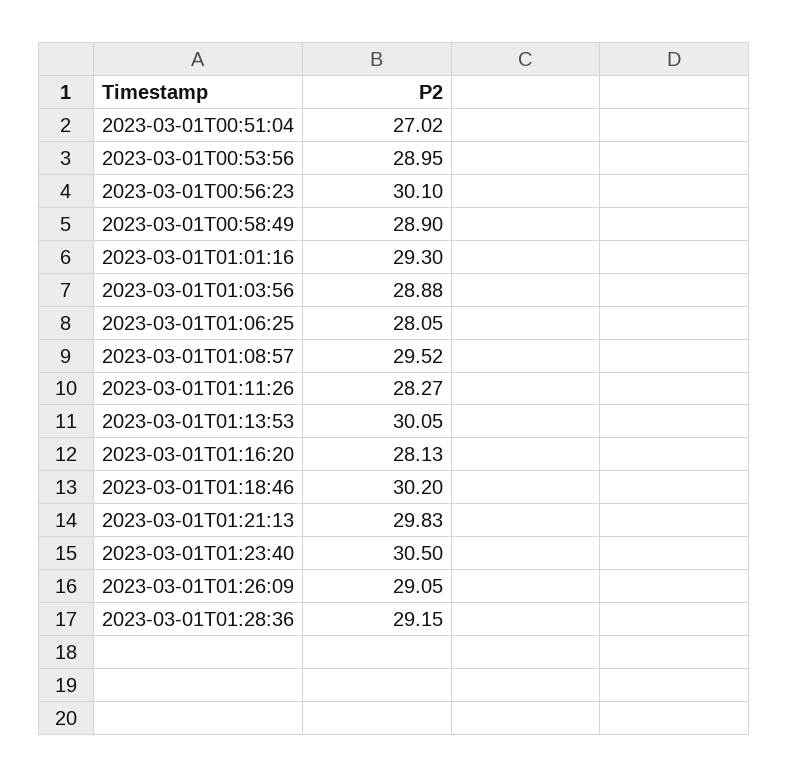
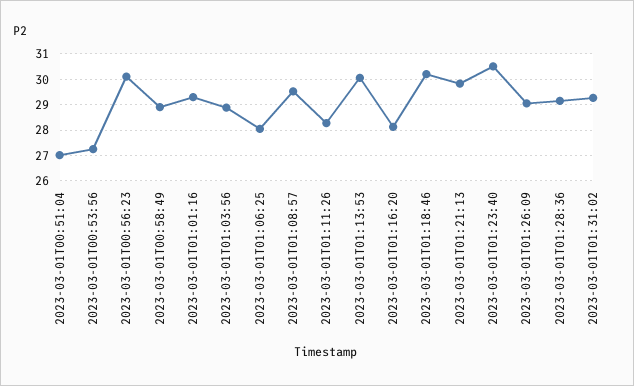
2023-03-01T00:53:56: 28.95 -> 27.25
2023-03-01T01:31:02: none -> 29.25

